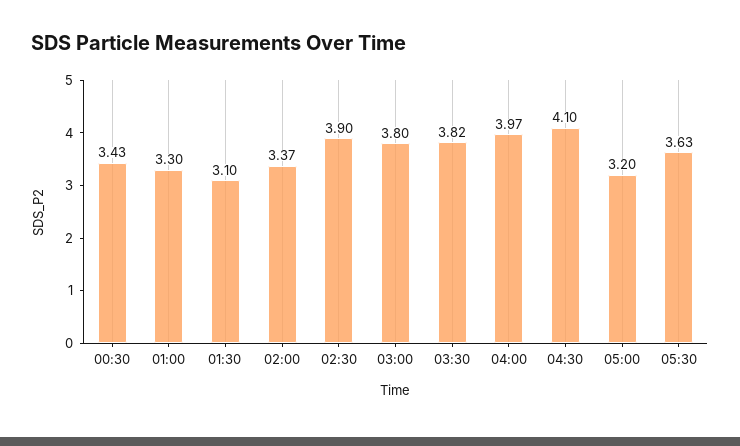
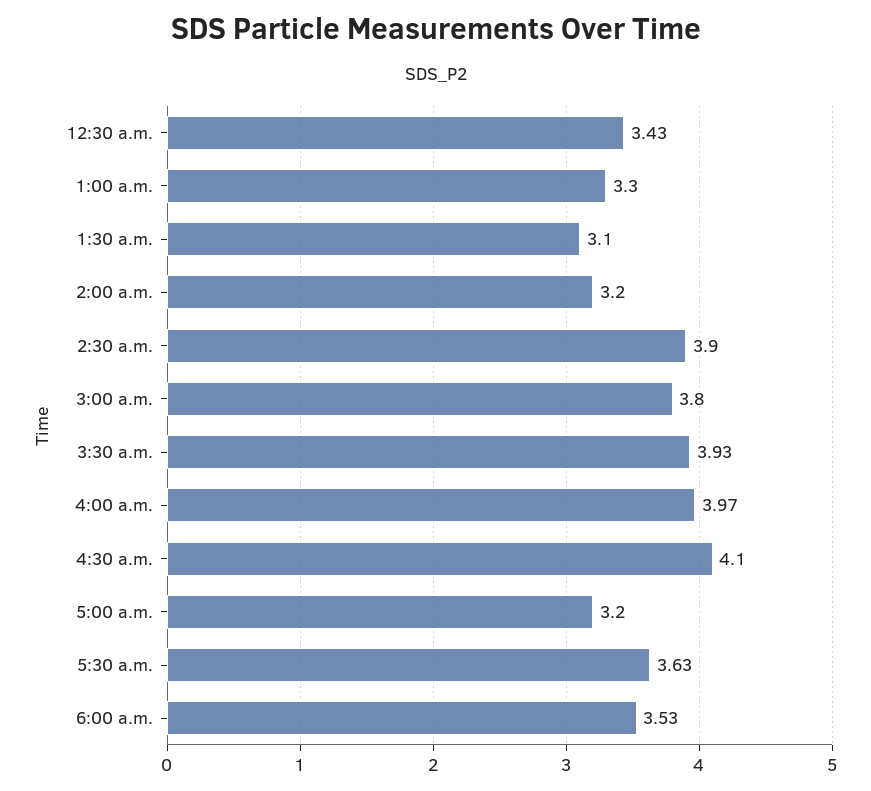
02:00: 3.37 -> 3.2
03:30: 3.82 -> 3.93
6:00 a.m.: none -> 3.53

